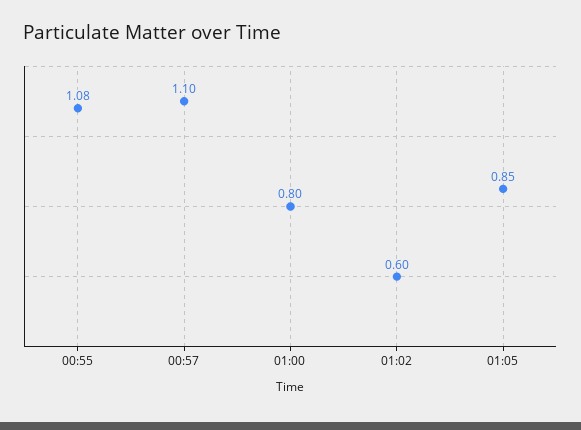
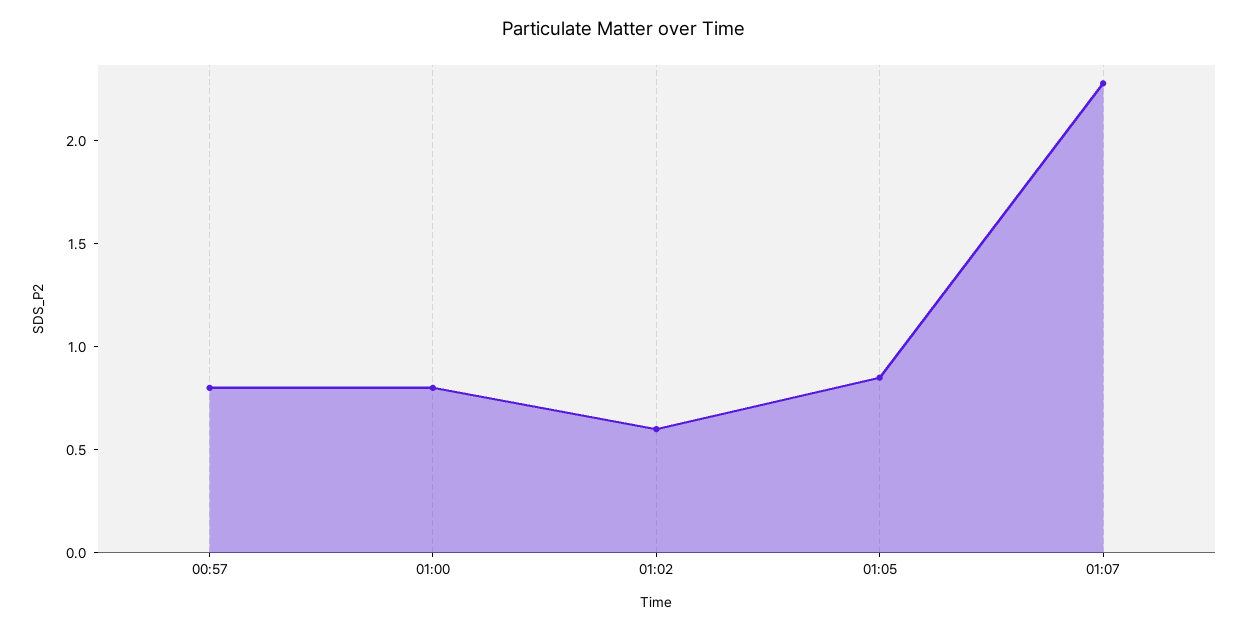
00:55: 1.08 -> none
00:57: 1.1 -> 0.8
01:07: none -> 2.3

